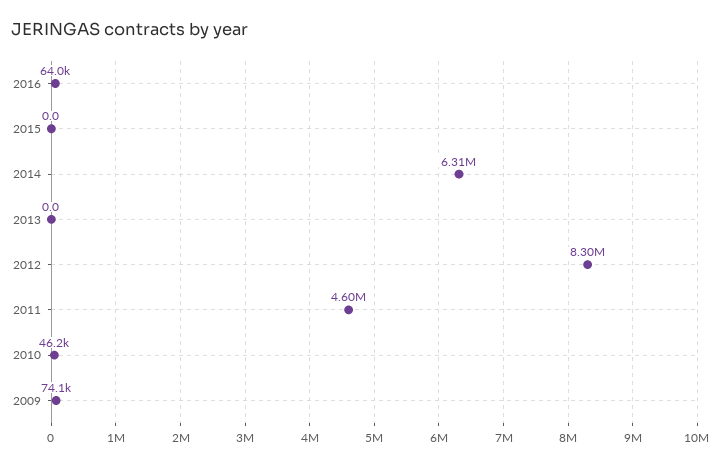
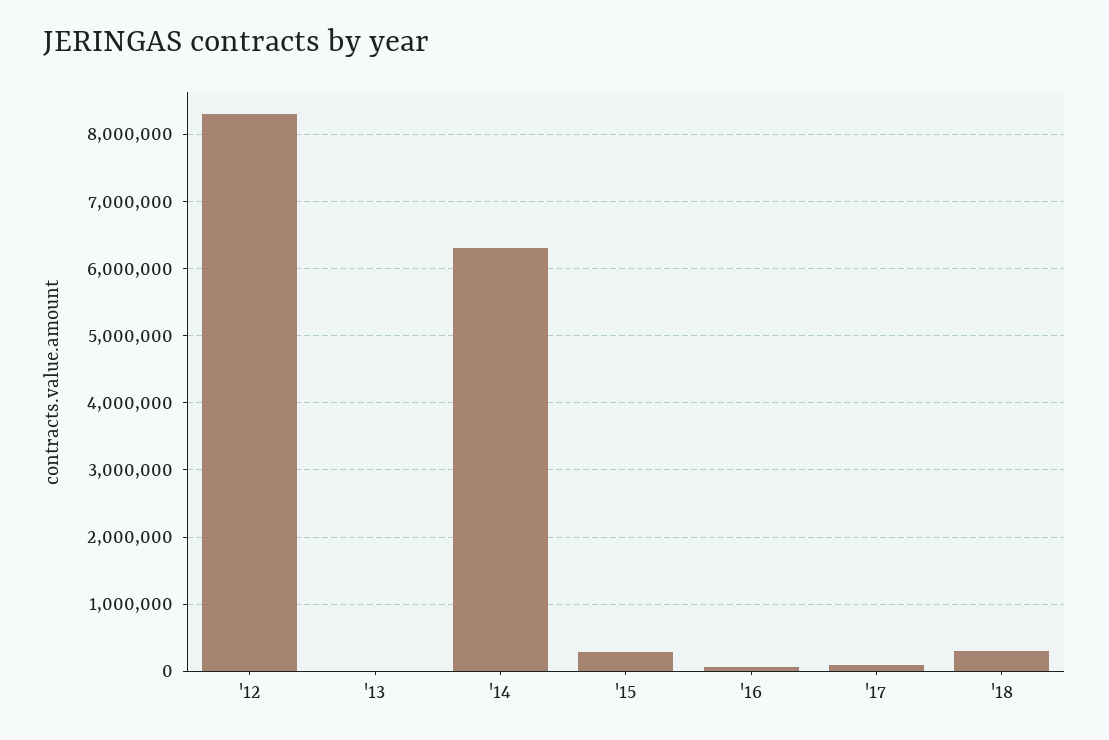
2015: 0 -> 300000
2011: 4600000 -> none
2010: 46200 -> none
2009: 74100 -> none
'17: none -> 100000
'18: none -> 300000

